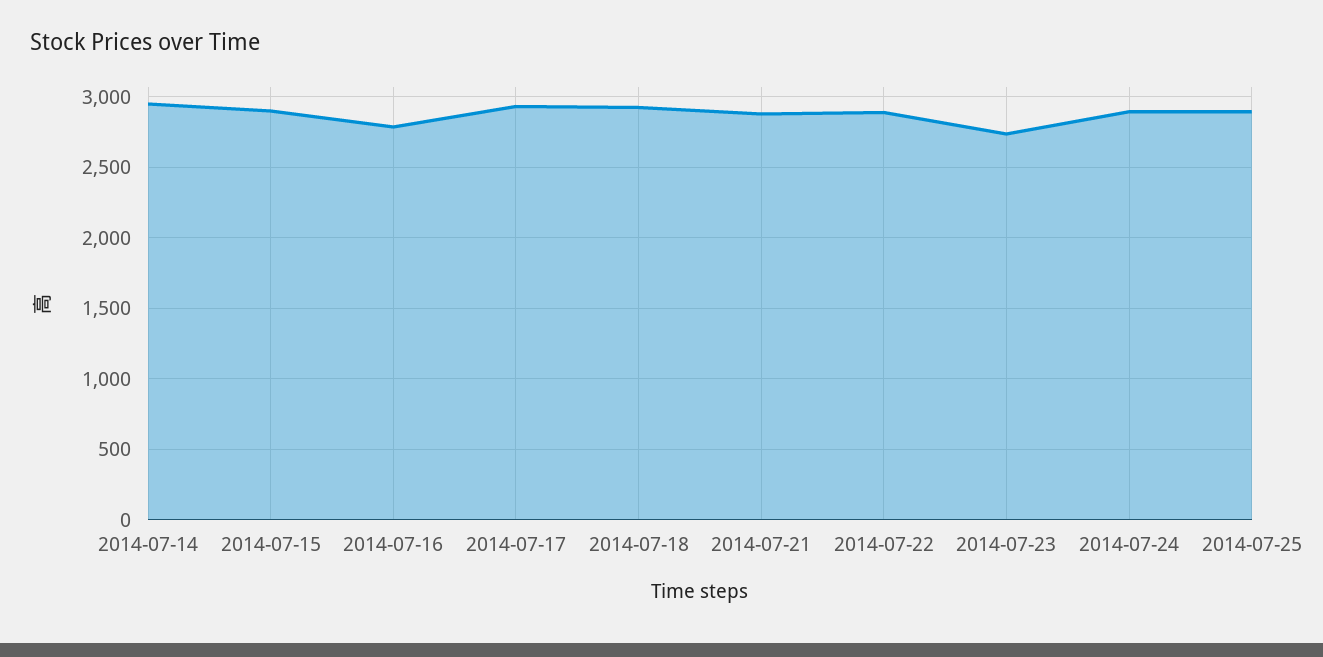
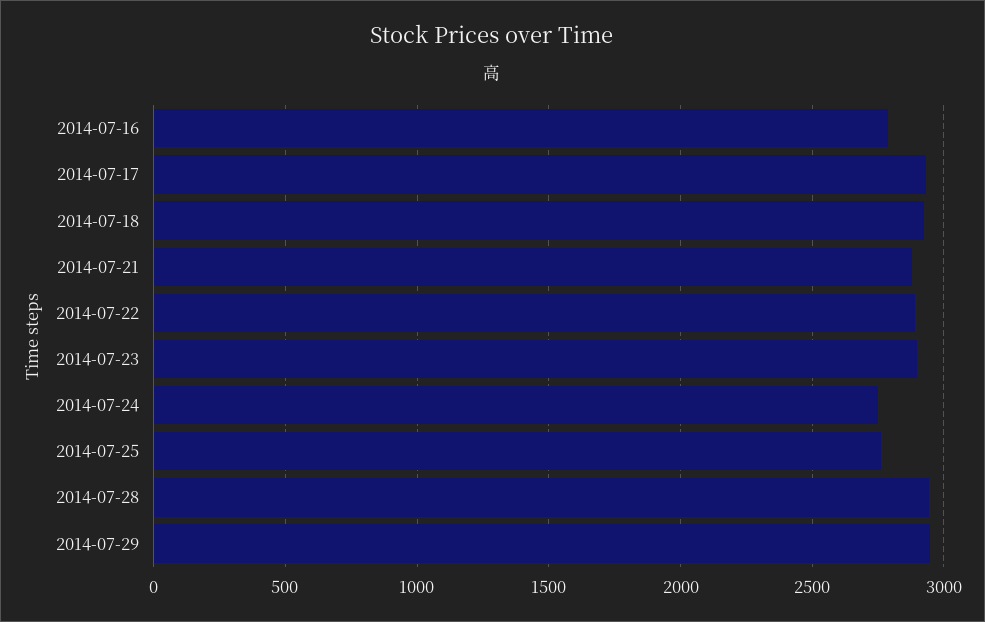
2014-07-14: 2950 -> none
2014-07-15: 2900 -> none
2014-07-23: 2750 -> 2900
2014-07-24: 2900 -> 2750
2014-07-25: 2900 -> 2750
2014-07-28: none -> 2950
2014-07-29: none -> 2950

